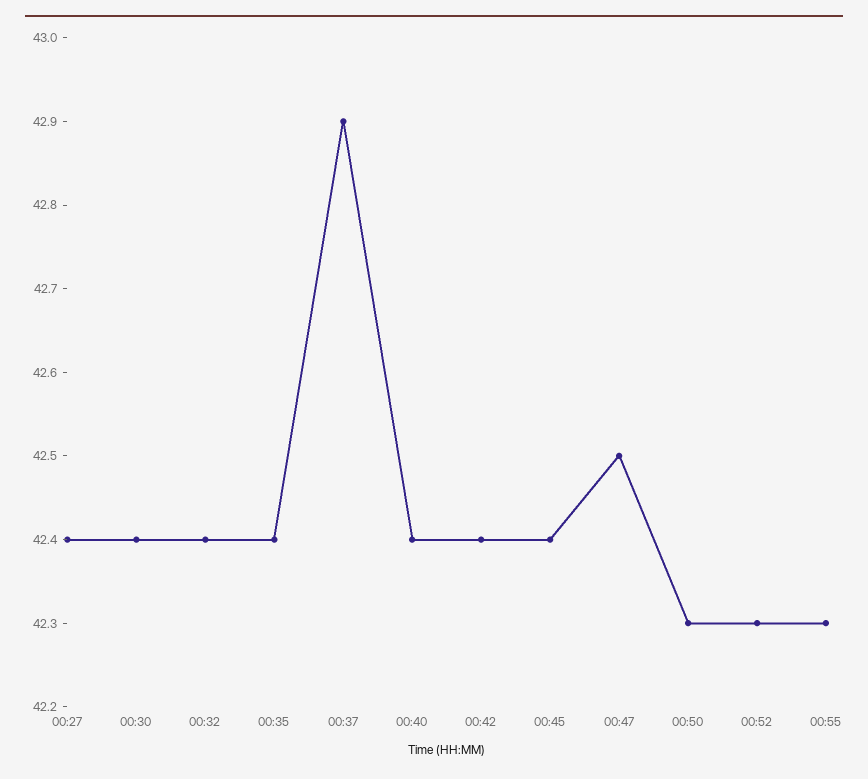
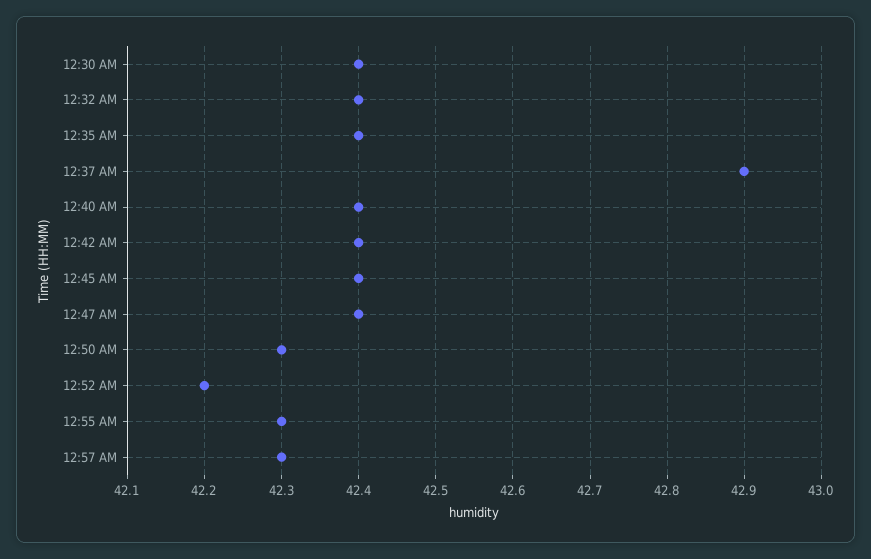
00:27: 42.4 -> none
00:47: 42.5 -> 42.4
00:52: 42.3 -> 42.2
12:57 AM: none -> 42.3

